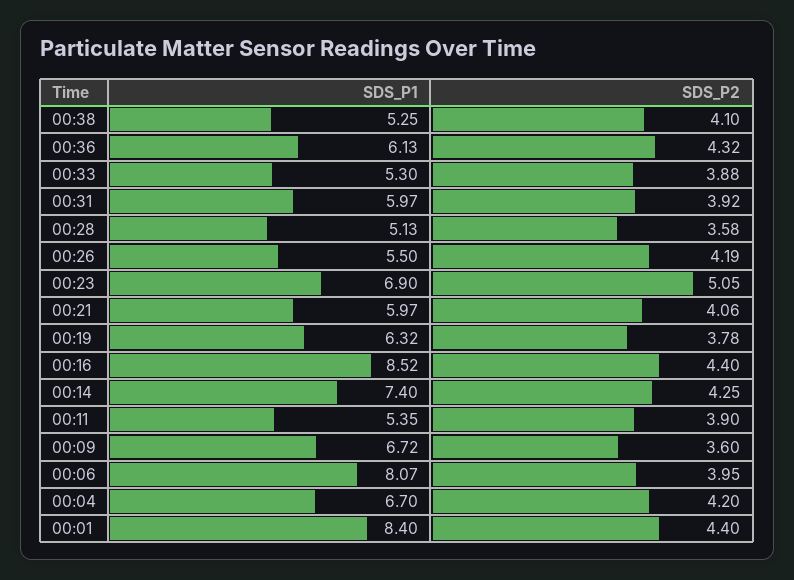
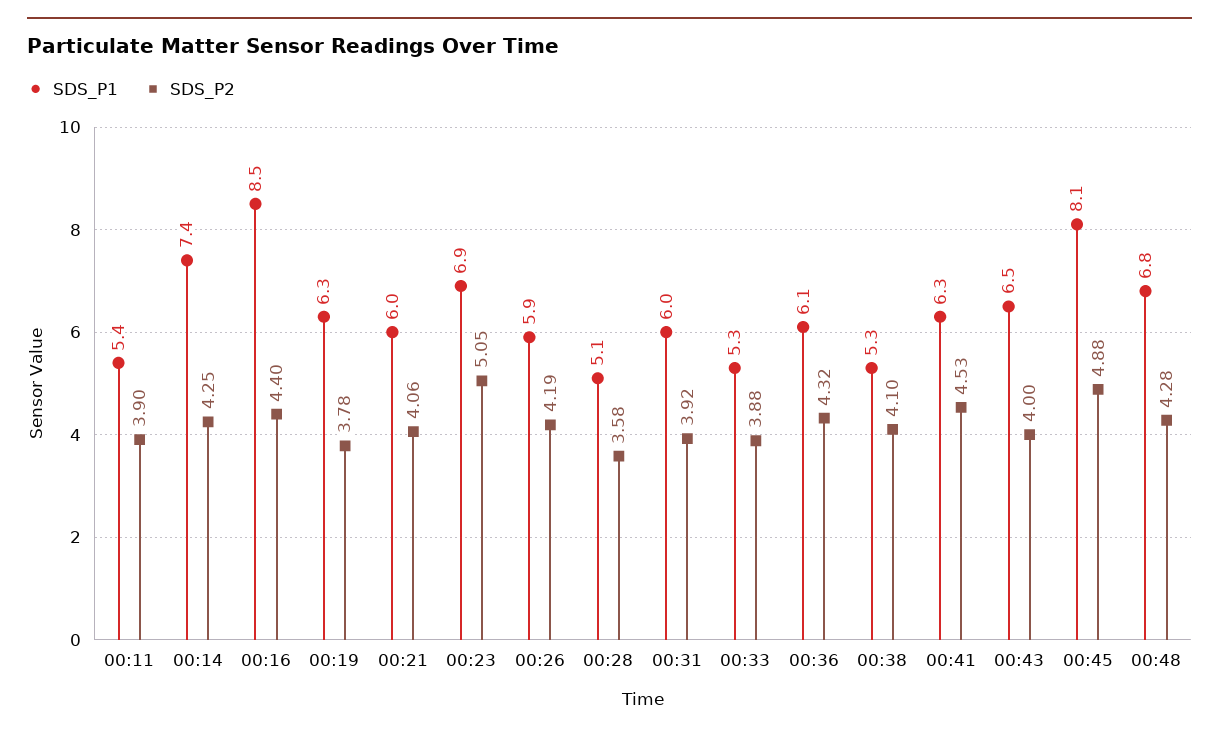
SDS_P1, 00:26: 5.5 -> 5.9
SDS_P1, 00:09: 6.72 -> none
SDS_P2, 00:09: 3.6 -> none
SDS_P1, 00:06: 8.07 -> none
SDS_P2, 00:06: 3.95 -> none
SDS_P1, 00:04: 6.7 -> none
SDS_P2, 00:04: 4.2 -> none
SDS_P1, 00:01: 8.4 -> none
SDS_P2, 00:01: 4.4 -> none
SDS_P1, 00:41: none -> 6.3
SDS_P2, 00:41: none -> 4.53
SDS_P1, 00:43: none -> 6.5
SDS_P2, 00:43: none -> 4
SDS_P1, 00:45: none -> 8.1
SDS_P2, 00:45: none -> 4.88
SDS_P1, 00:48: none -> 6.8
SDS_P2, 00:48: none -> 4.28

